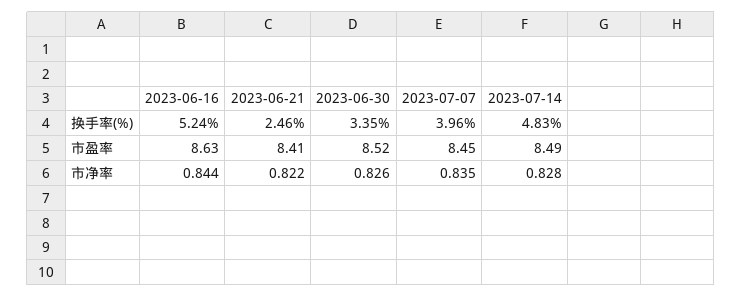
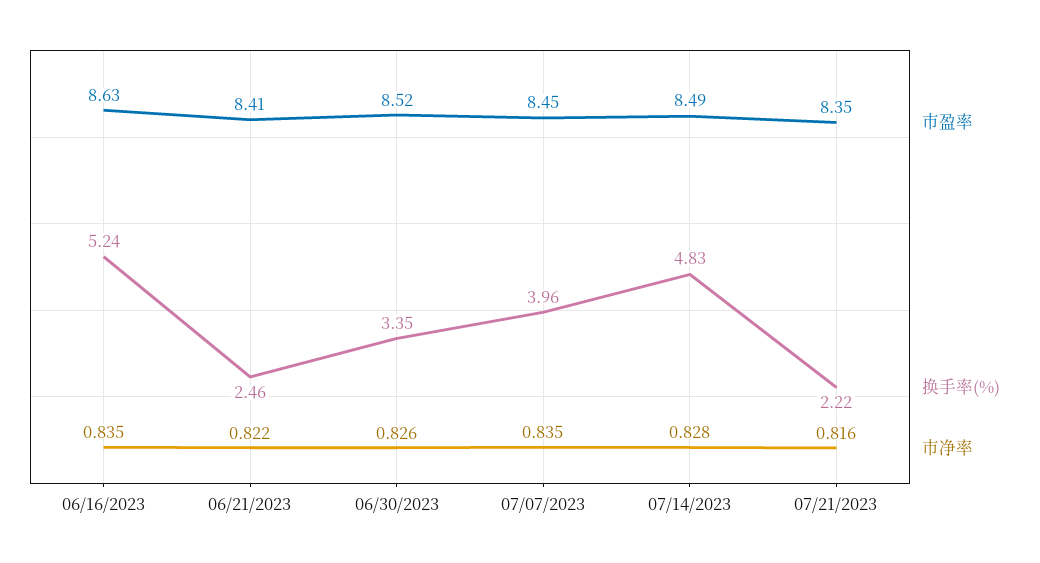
市净率, 2023-06-16: 0.844 -> 0.835
市盈率, 07/21/2023: none -> 8.35
换手率(%), 07/21/2023: none -> 2.22
市净率, 07/21/2023: none -> 0.816

